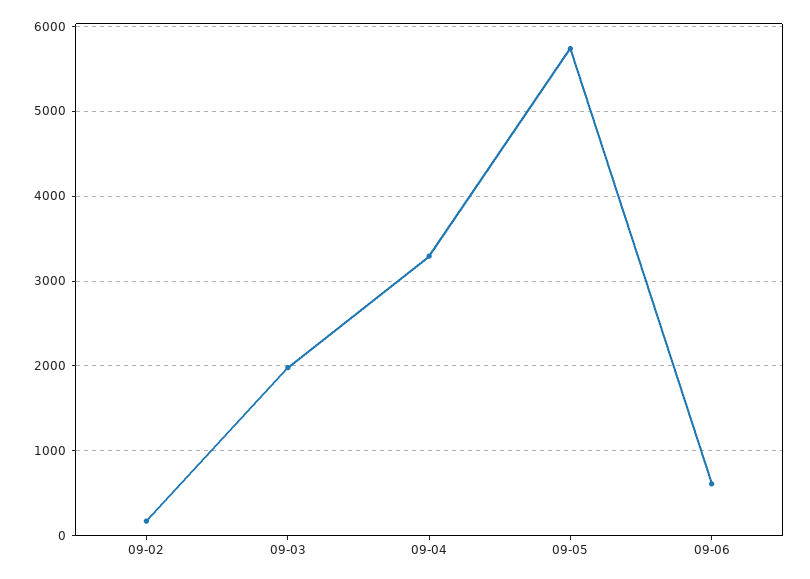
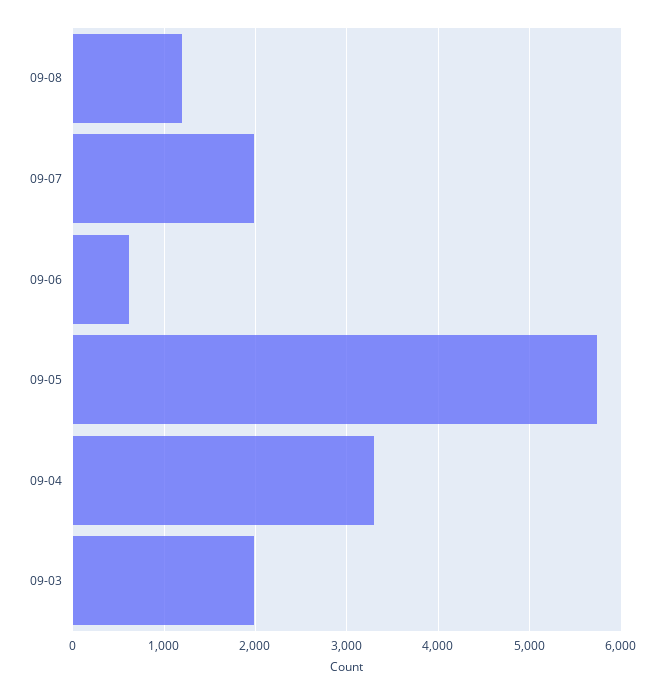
09-02: 200 -> none
09-08: none -> 1200
09-07: none -> 2000

